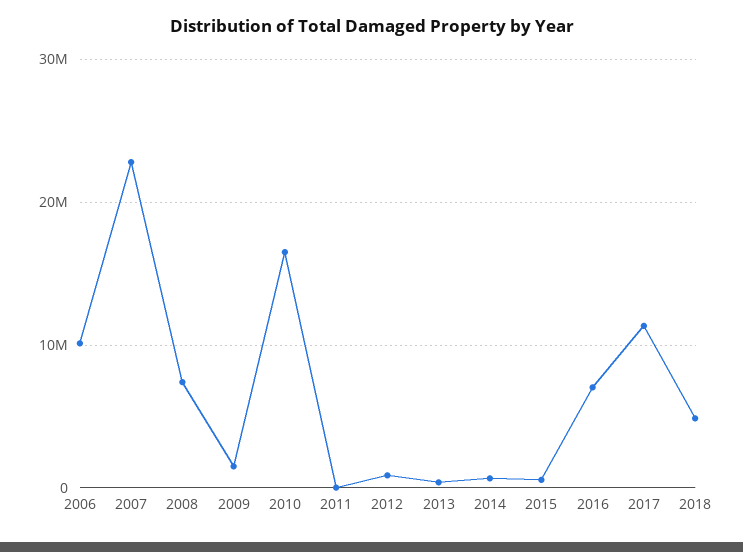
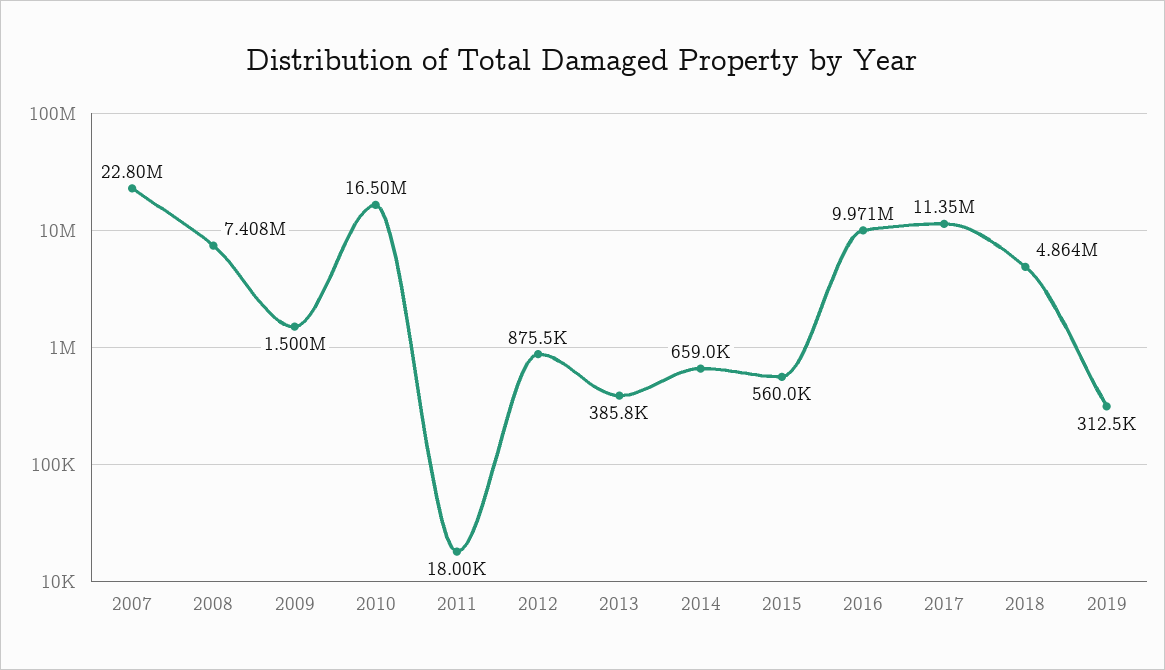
2006: 10000000 -> none
2016: 7000000 -> 9971000
2019: none -> 312500

